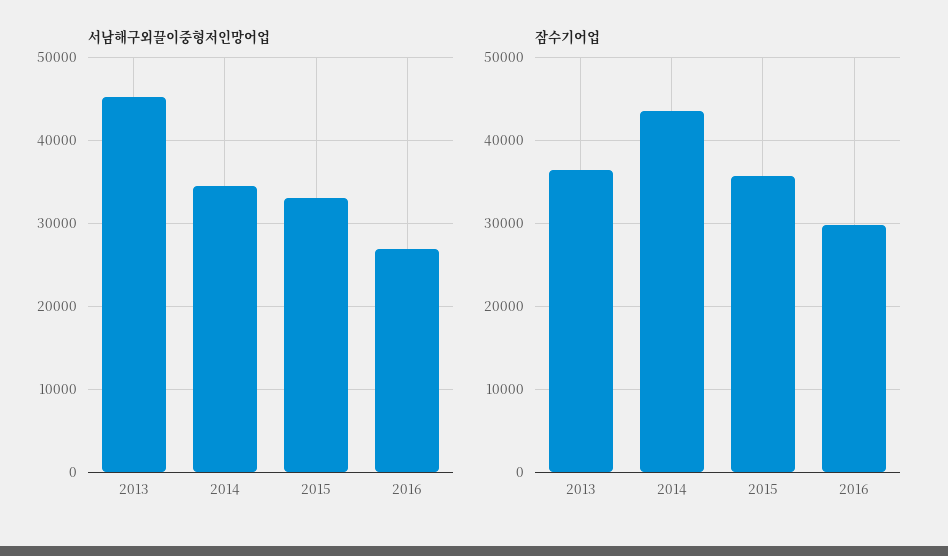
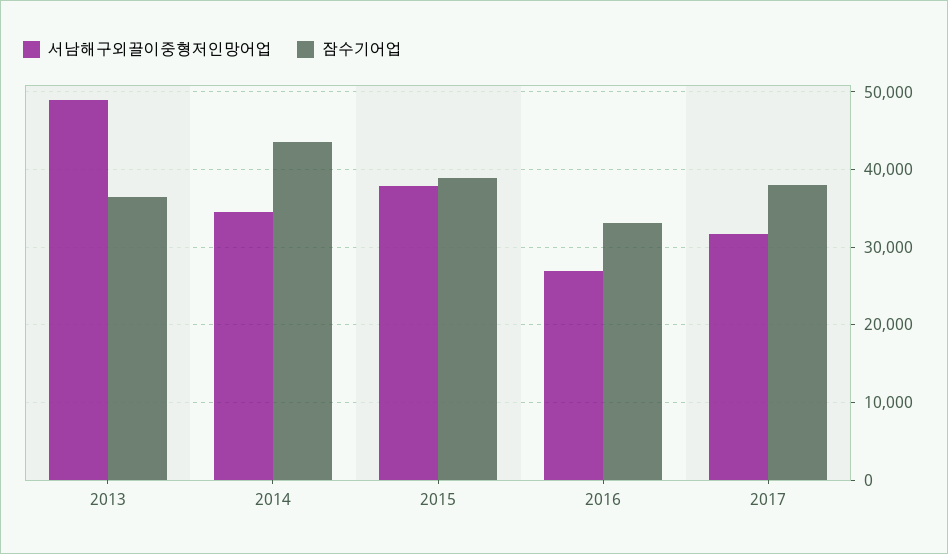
서남해구외끌이중형저인망어업, 2013: 45000 -> 49000
서남해구외끌이중형저인망어업, 2015: 33000 -> 38000
잠수기어업, 2015: 36000 -> 39000
잠수기어업, 2016: 30000 -> 33000
서남해구외끌이중형저인망어업, 2017: none -> 32000
잠수기어업, 2017: none -> 38000

